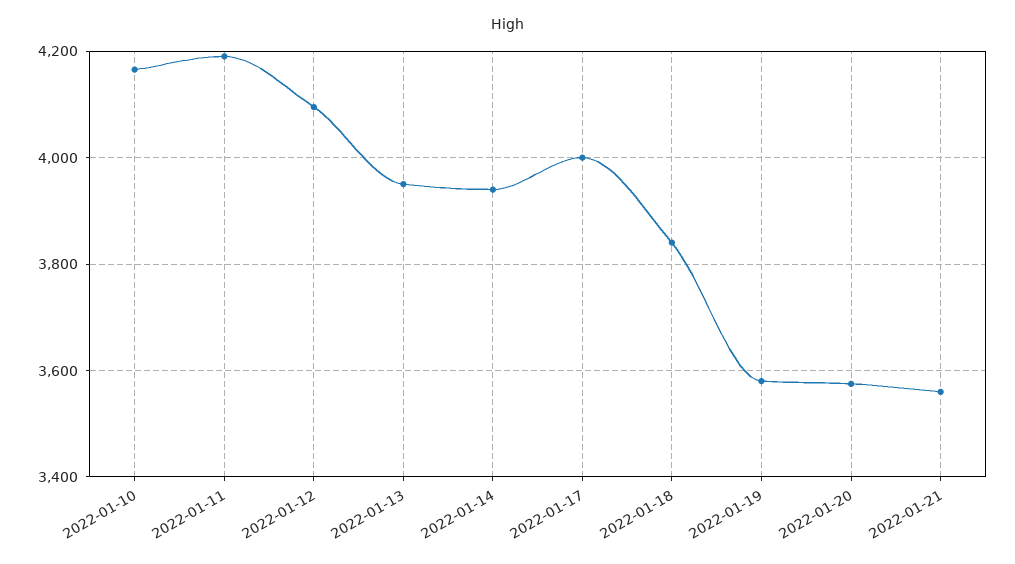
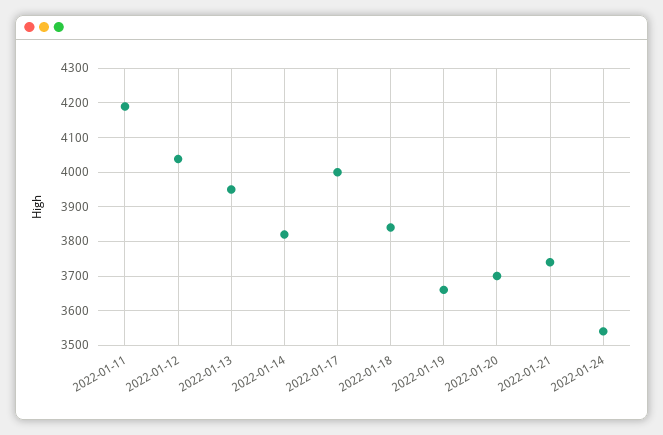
2022-01-10: 4160 -> none
2022-01-12: 4100 -> 4040
2022-01-14: 3940 -> 3820
2022-01-19: 3580 -> 3660
2022-01-20: 3580 -> 3700
2022-01-21: 3560 -> 3740
2022-01-24: none -> 3540

